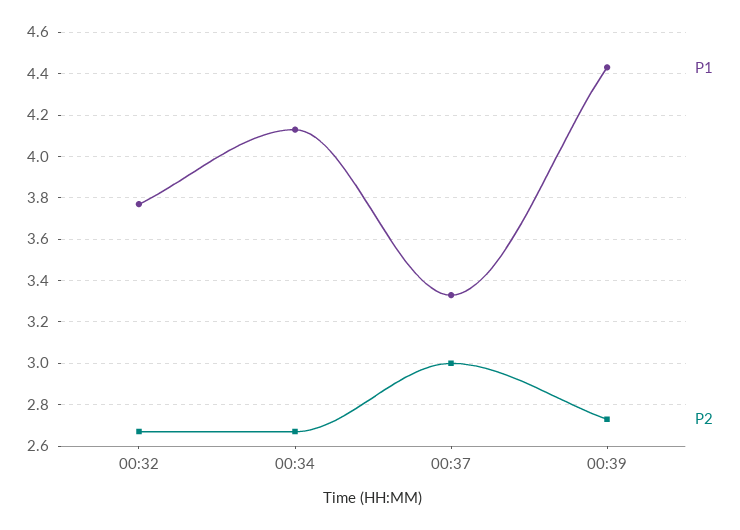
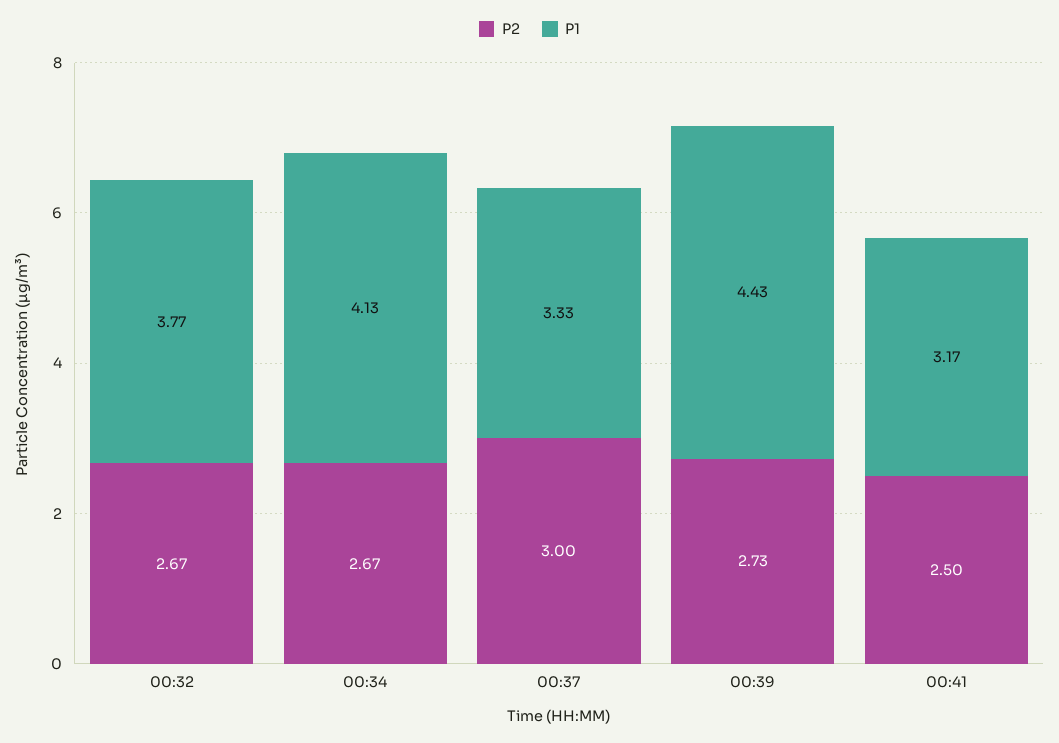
P2, 00:41: none -> 2.5
P1, 00:41: none -> 3.17

